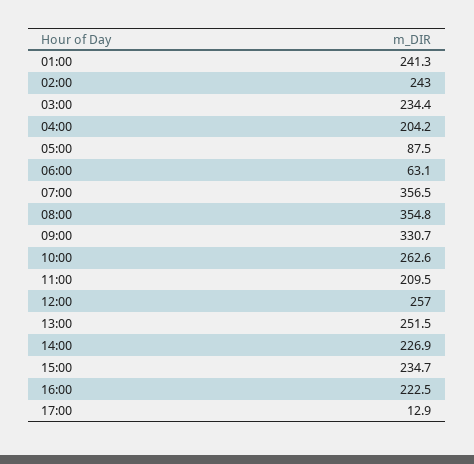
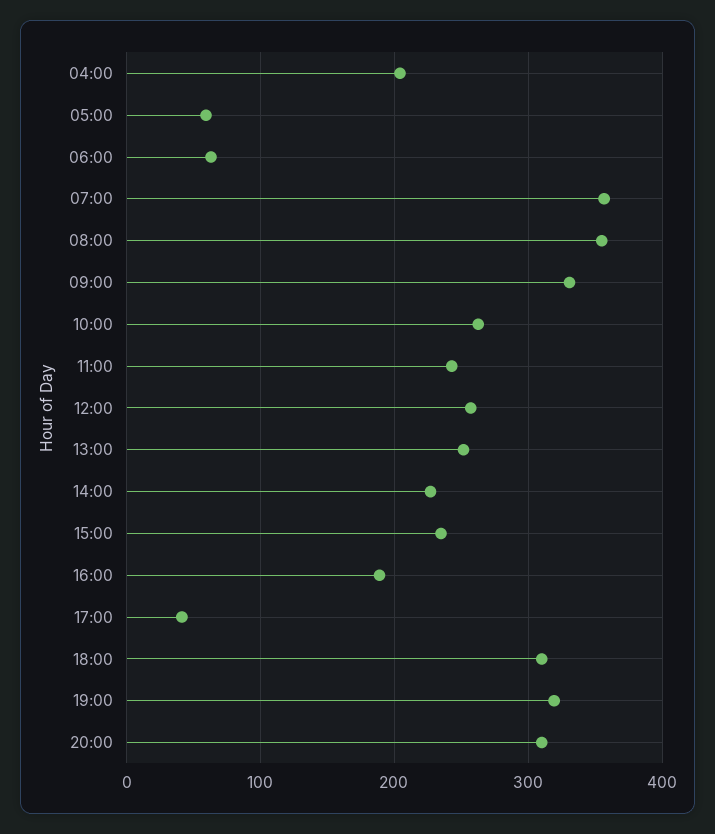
01:00: 241.3 -> none
02:00: 243 -> none
03:00: 234.4 -> none
05:00: 87.5 -> 60
11:00: 209.5 -> 240
16:00: 222.5 -> 190
17:00: 12.9 -> 40
18:00: none -> 310
19:00: none -> 320
20:00: none -> 310

